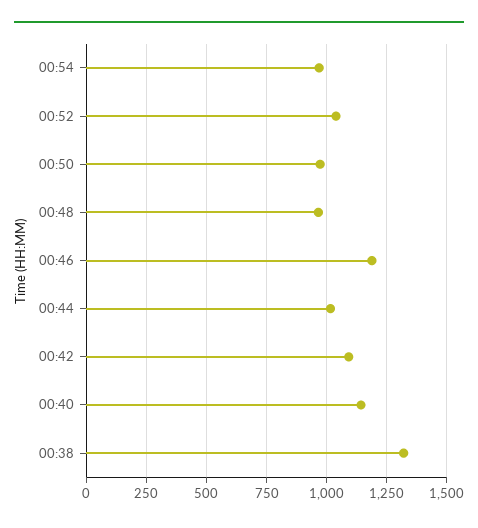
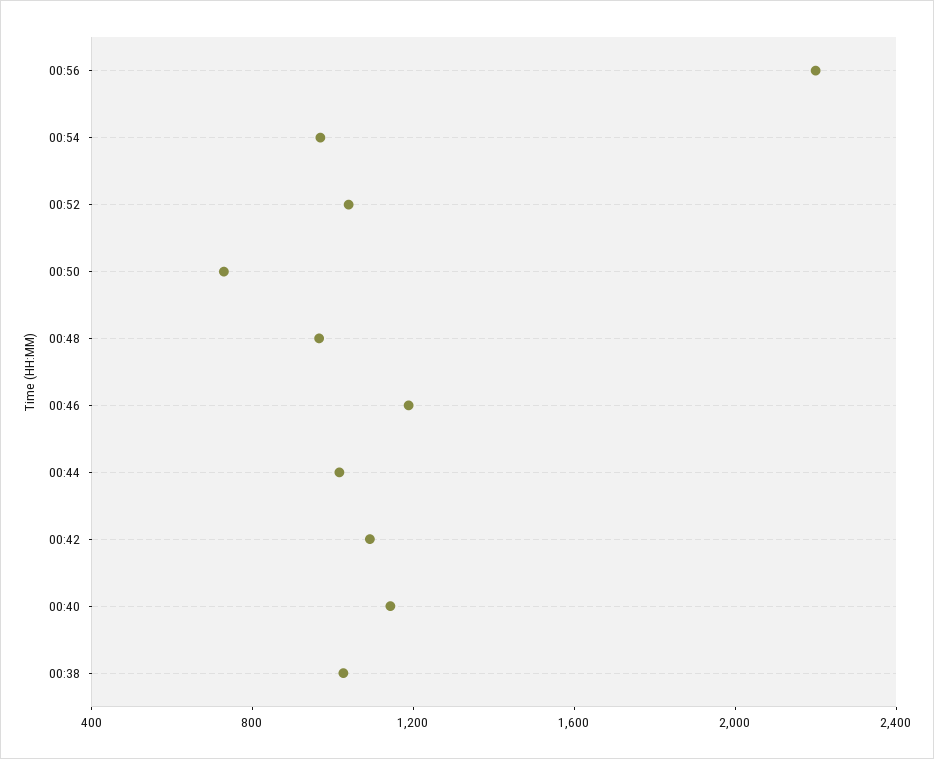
00:50: 975 -> 700
00:38: 1325 -> 1000
00:56: none -> 2200

